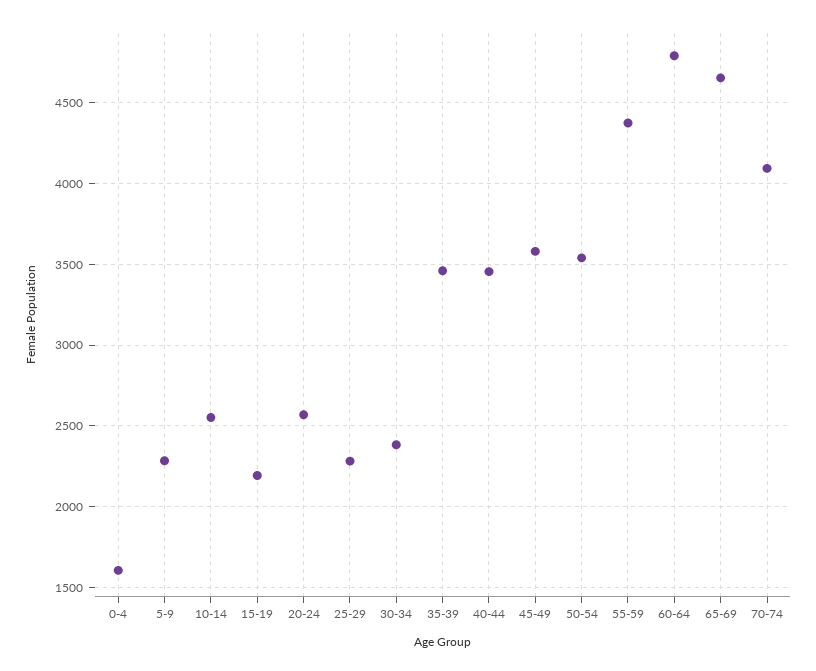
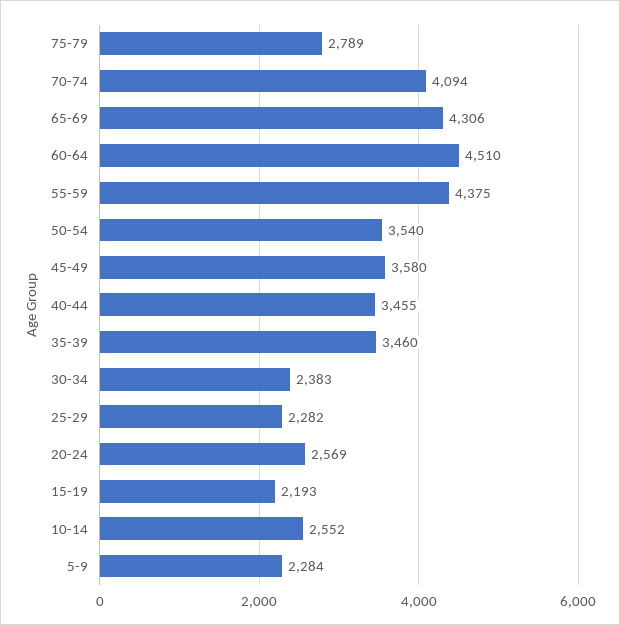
0-4: 1600 -> none
60-64: 4800 -> 4510
65-69: 4650 -> 4306
75-79: none -> 2789

